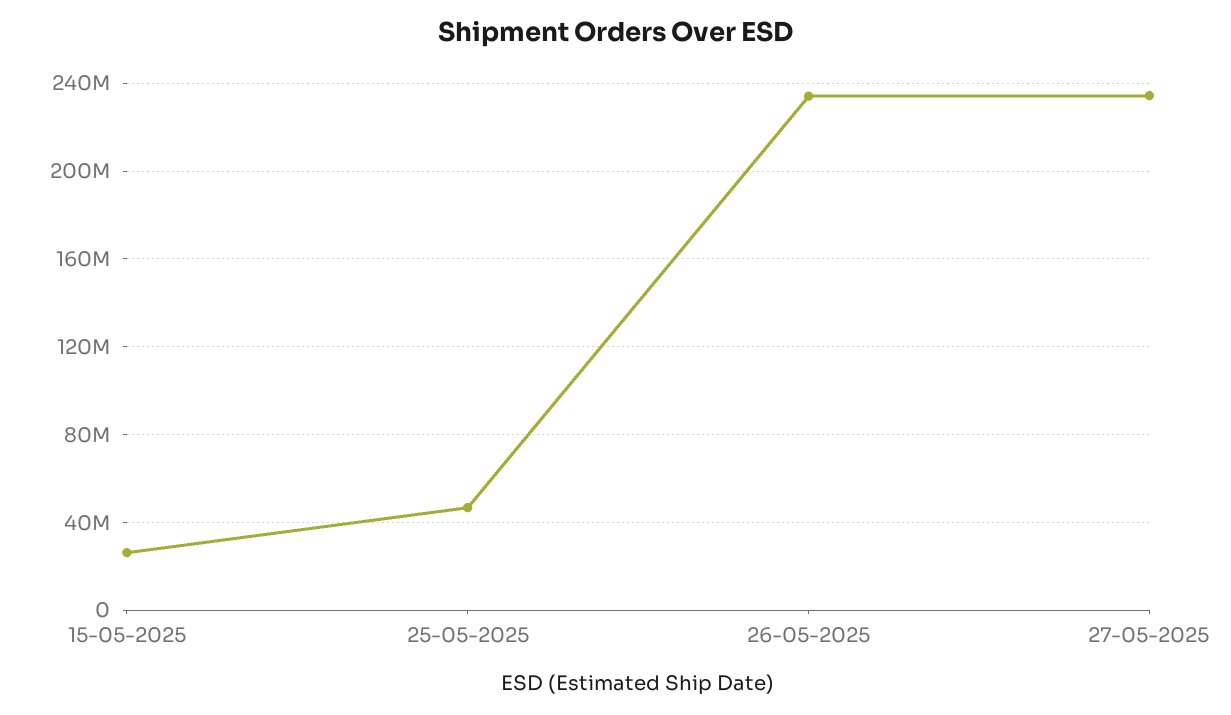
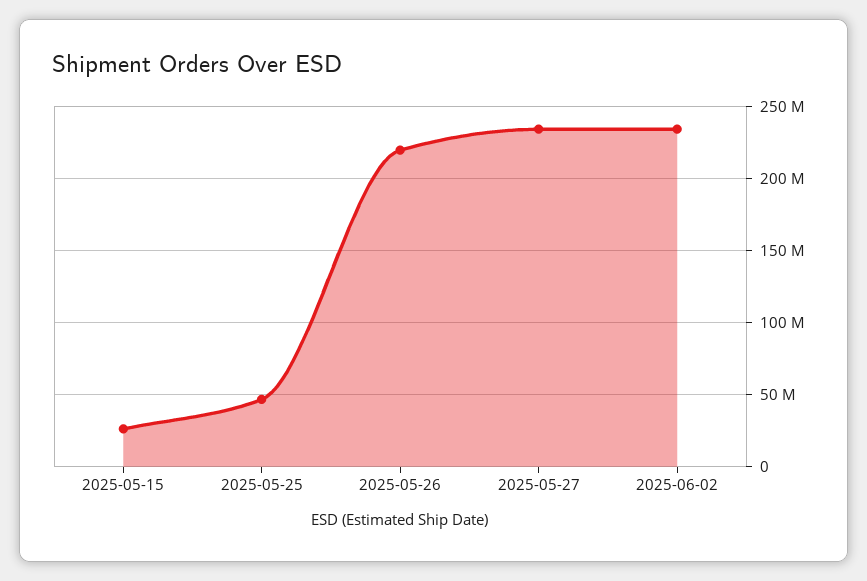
26-05-2025: 235000000 -> 220000000
2025-06-02: none -> 235000000

